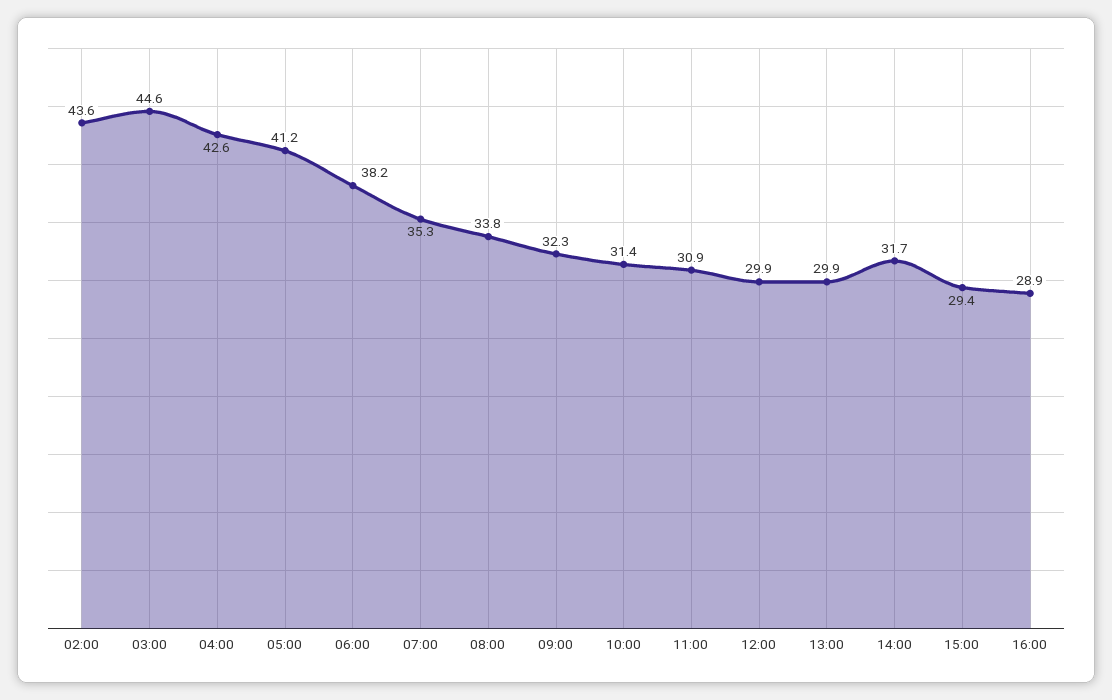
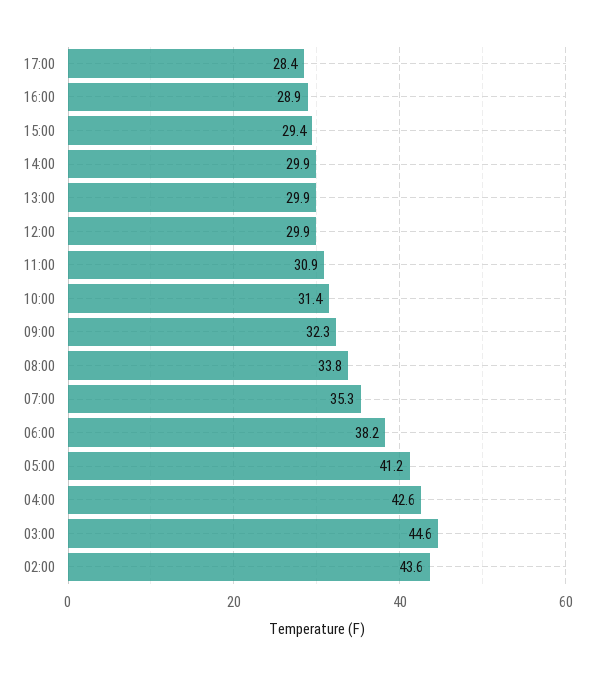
14:00: 31.7 -> 29.9
17:00: none -> 28.4

